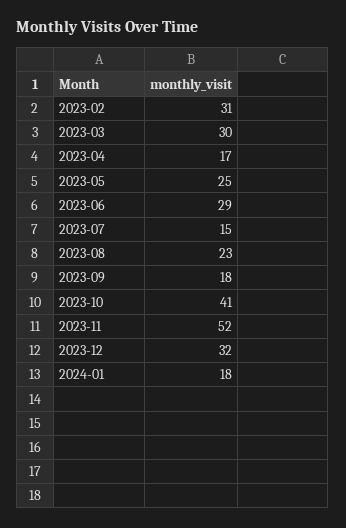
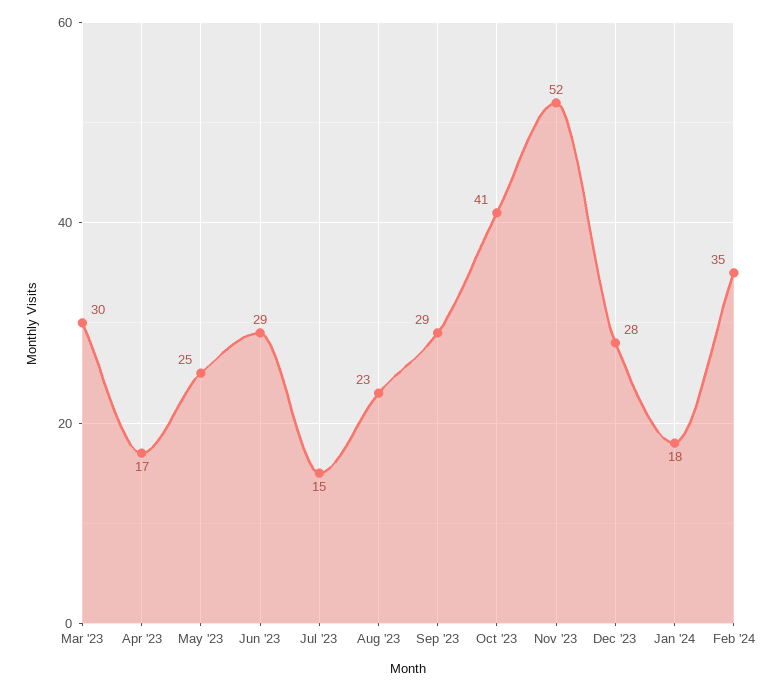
2023-02: 31 -> none
2023-09: 18 -> 29
2023-12: 32 -> 28
Feb '24: none -> 35

